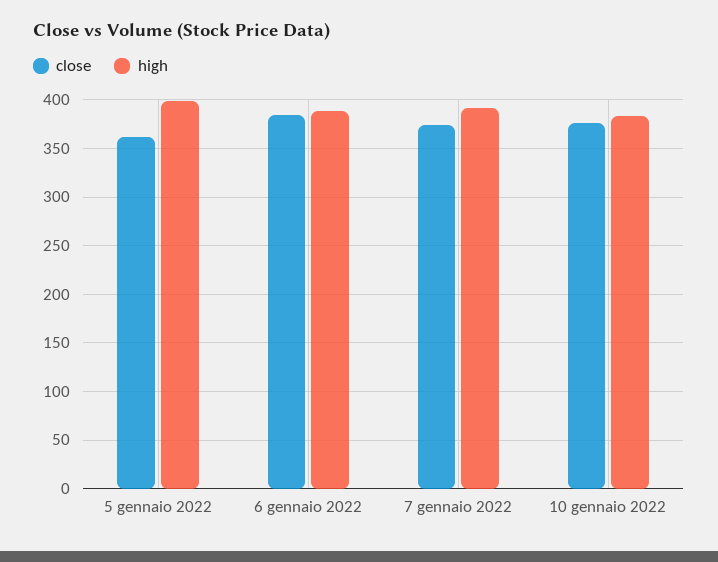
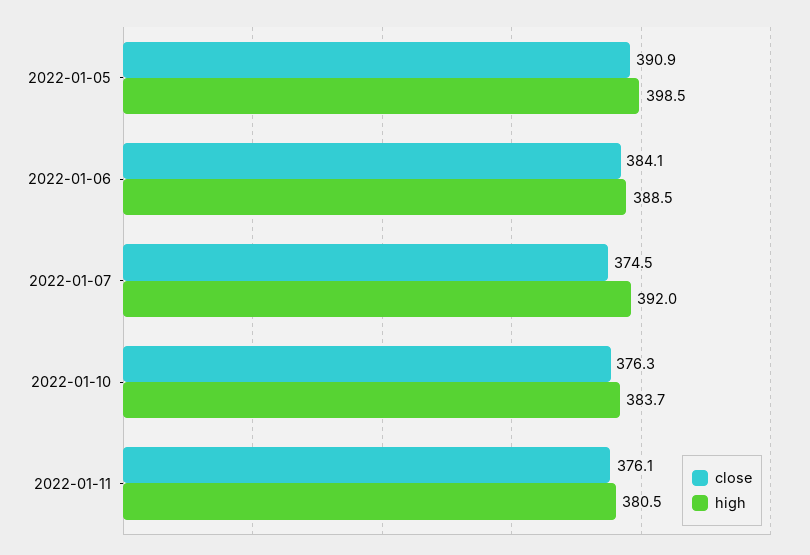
close, 5 gennaio 2022: 360 -> 390.9
close, 2022-01-11: none -> 376.1
high, 2022-01-11: none -> 380.5

